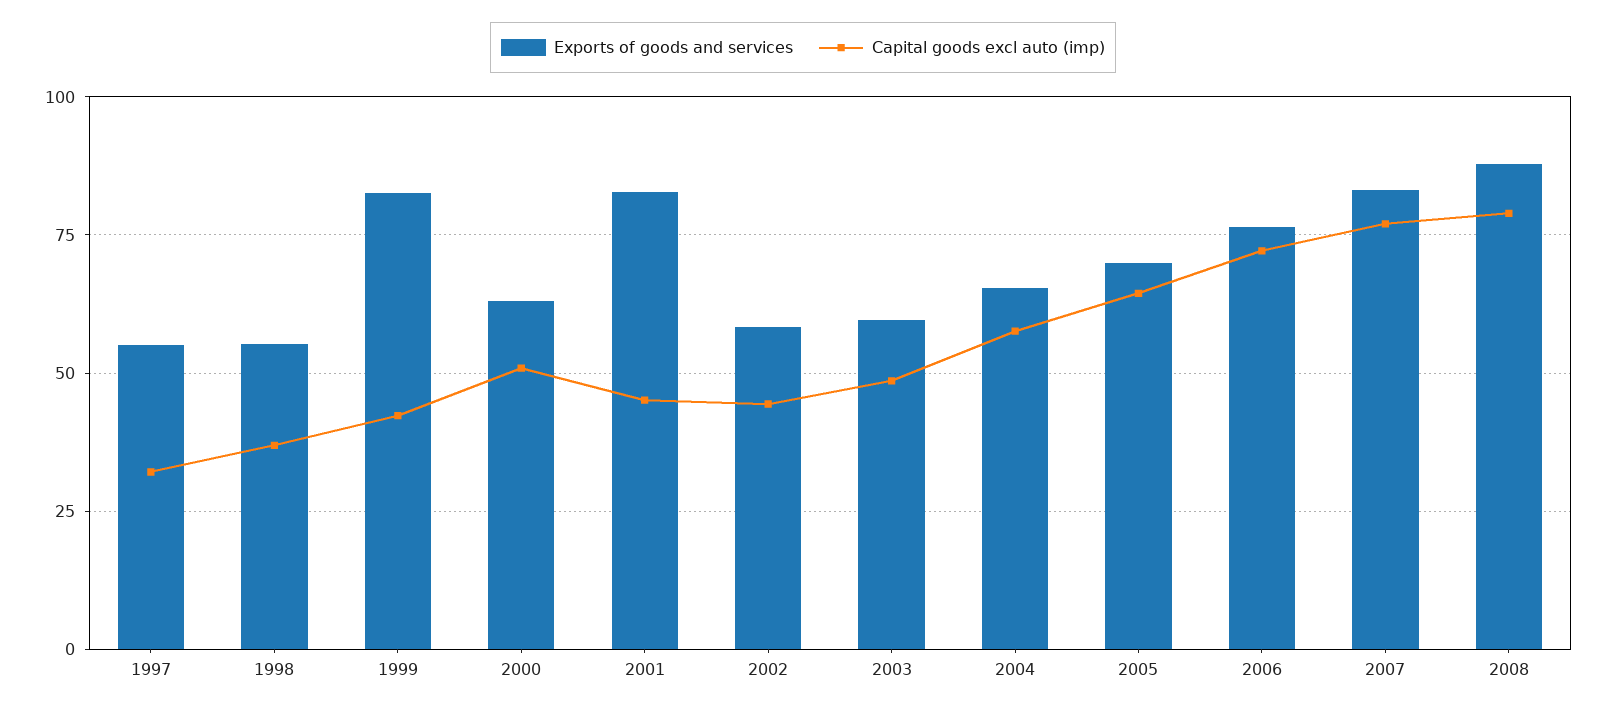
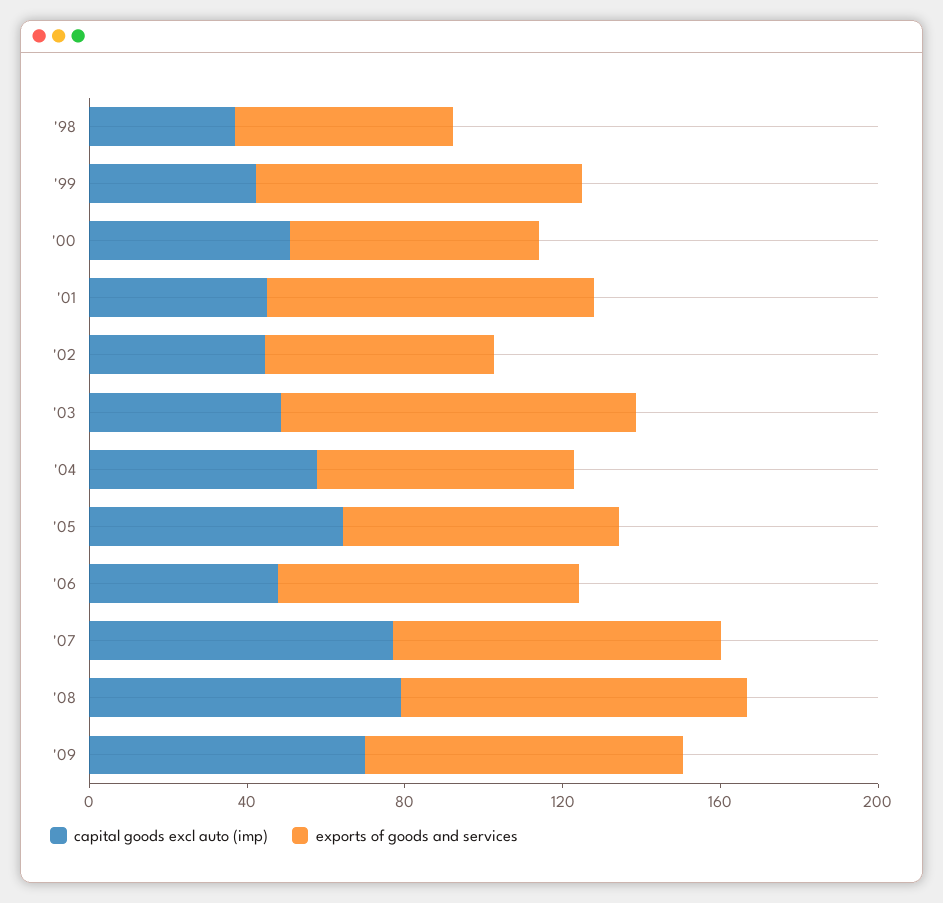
Exports of goods and services, 1997: 55 -> none
Capital goods excl auto (imp), 1997: 32.5 -> none
Exports of goods and services, 2003: 60 -> 90
Capital goods excl auto (imp), 2006: 72.5 -> 50
Capital goods excl auto (imp), '09: none -> 70
Exports of goods and services, '09: none -> 80

